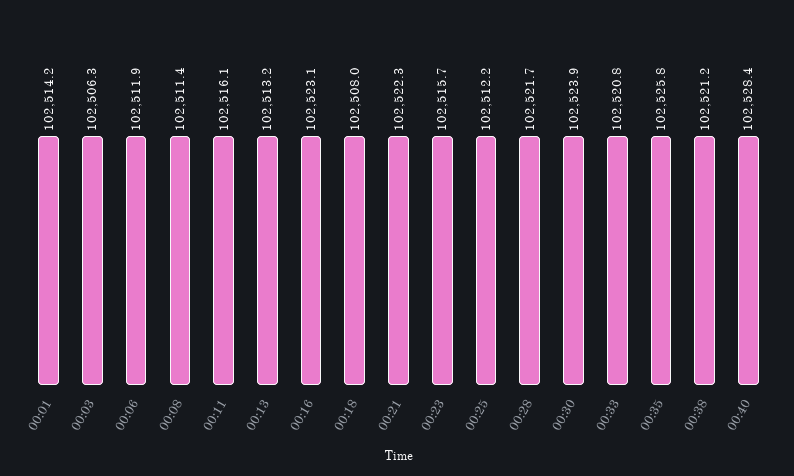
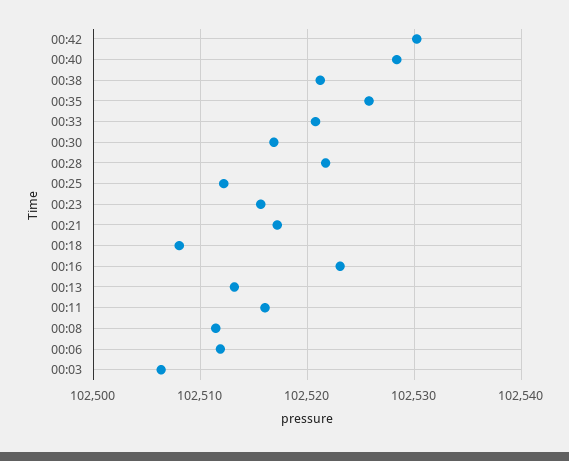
00:01: 102514.2 -> none
00:21: 102522.3 -> 102517
00:30: 102523.9 -> 102517
00:42: none -> 102530

